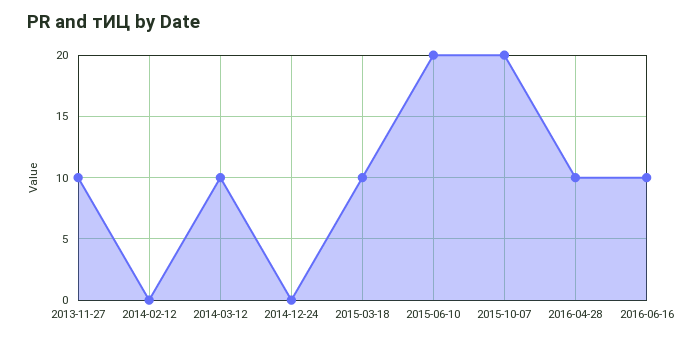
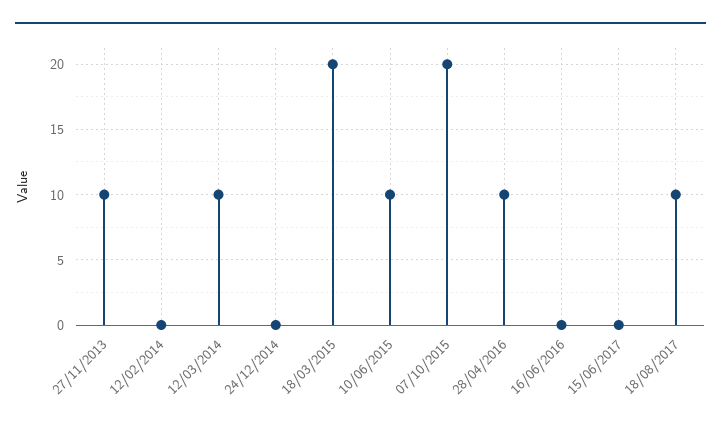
2015-03-18: 10 -> 20
2015-06-10: 20 -> 10
2016-06-16: 10 -> 0
15/06/2017: none -> 0
18/08/2017: none -> 10

